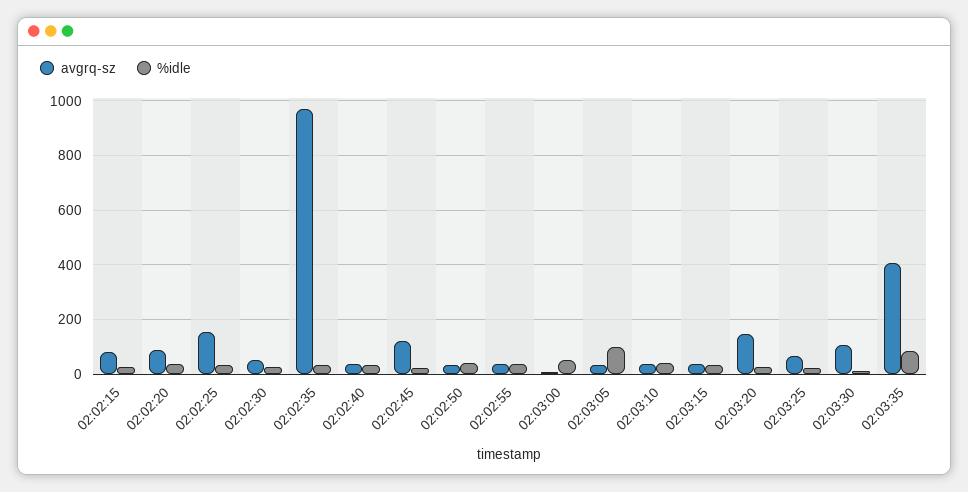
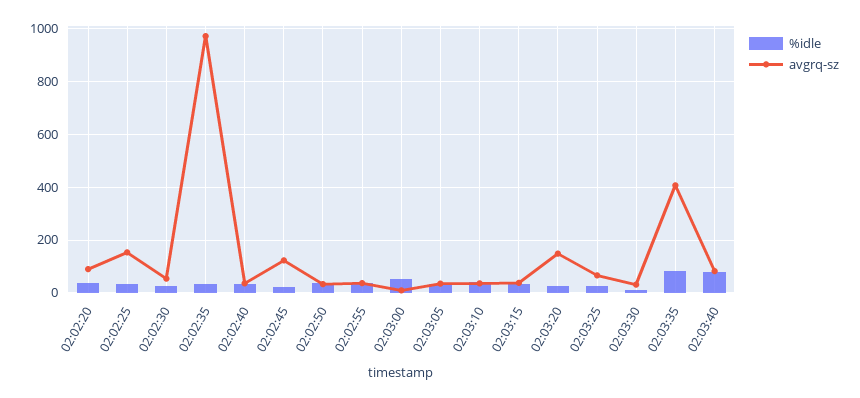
avgrq-sz, 02:02:15: 75 -> none
%idle, 02:02:15: 25 -> none
%idle, 02:03:05: 100 -> 25
avgrq-sz, 02:03:30: 100 -> 25
%idle, 02:03:40: none -> 75
avgrq-sz, 02:03:40: none -> 75

